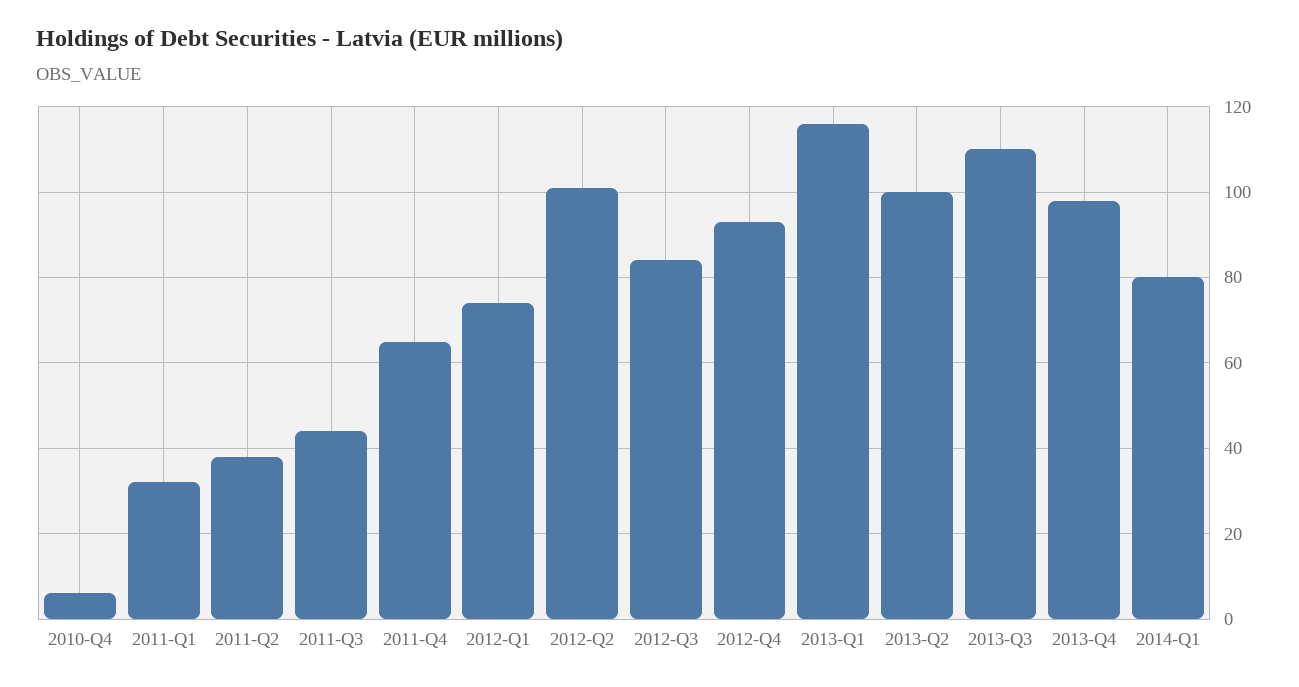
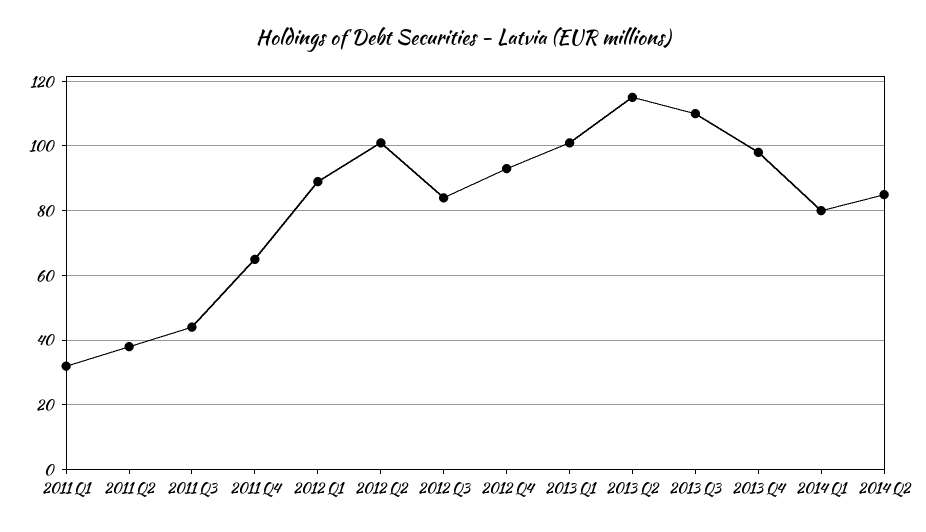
2010-Q4: 5 -> none
2012-Q1: 75 -> 90
2013-Q1: 115 -> 100
2013-Q2: 100 -> 115
2014 Q2: none -> 85

